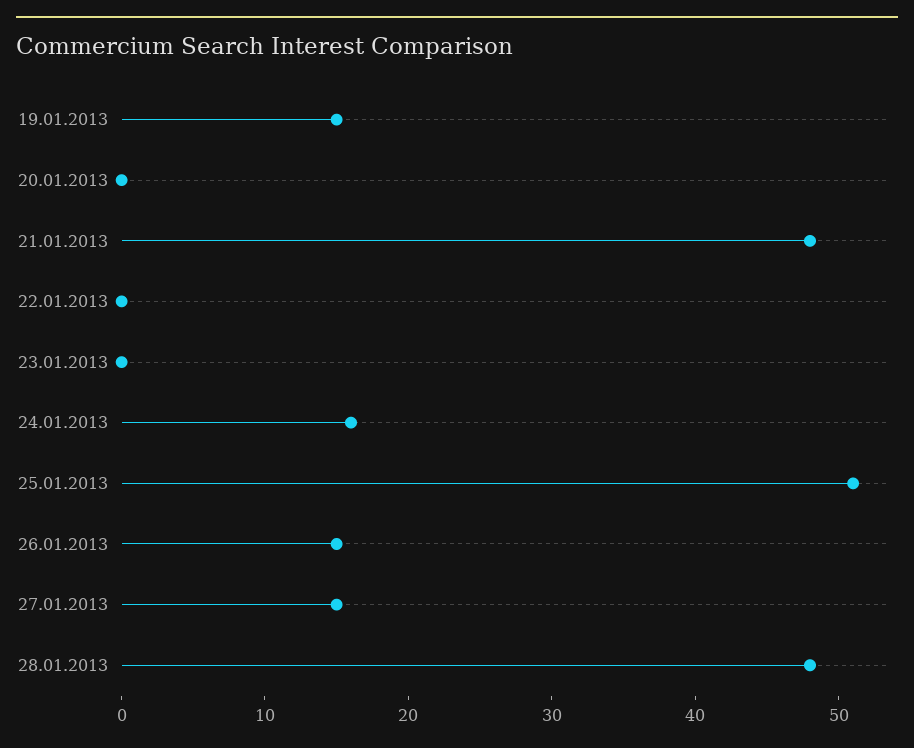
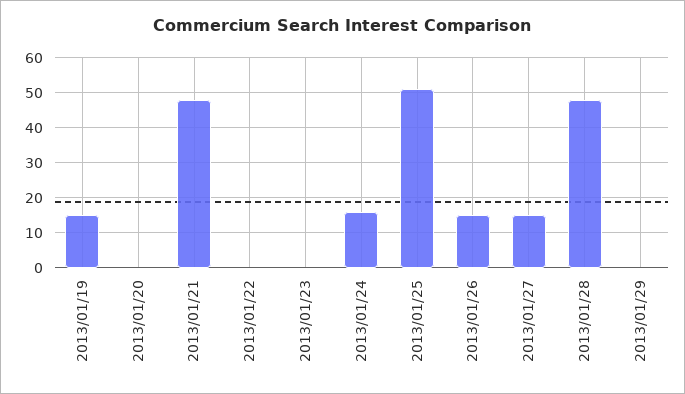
2013/01/29: none -> 0

